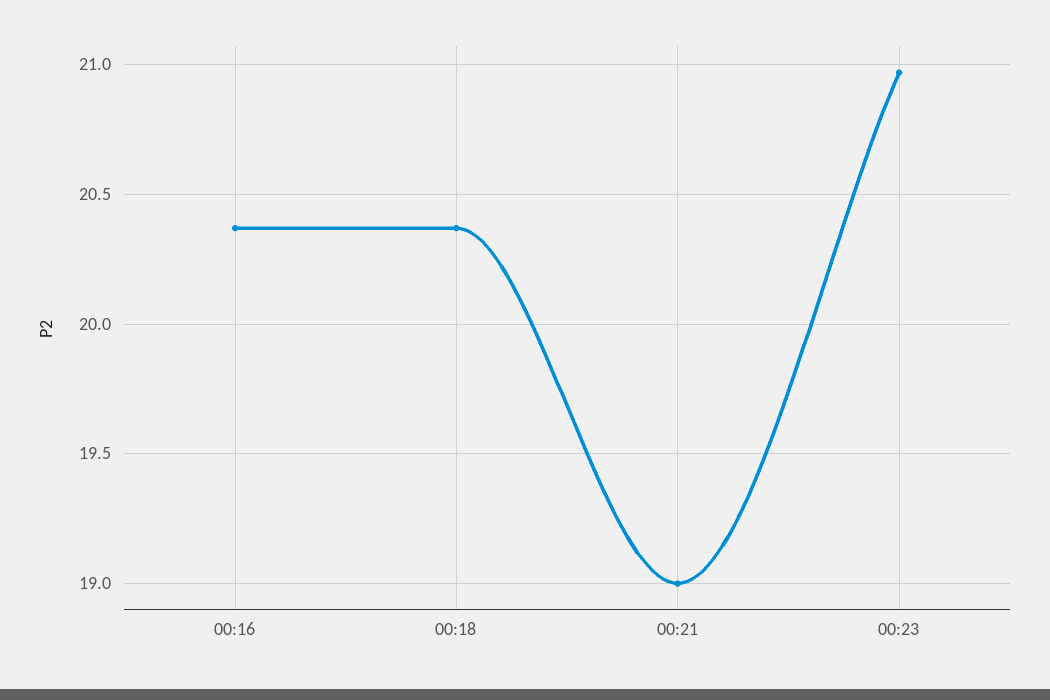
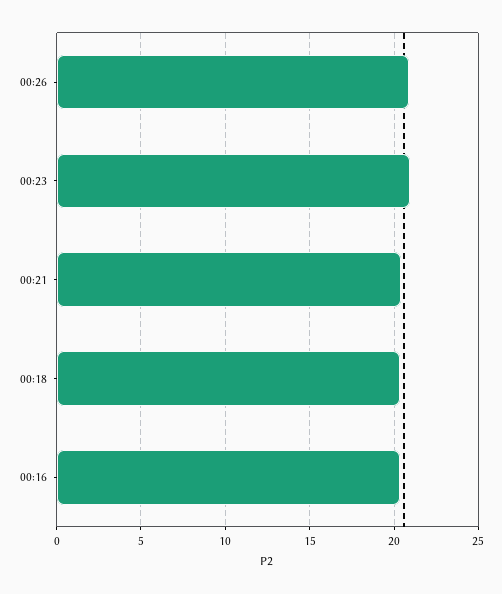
00:21: 19 -> 20.5
00:26: none -> 21

